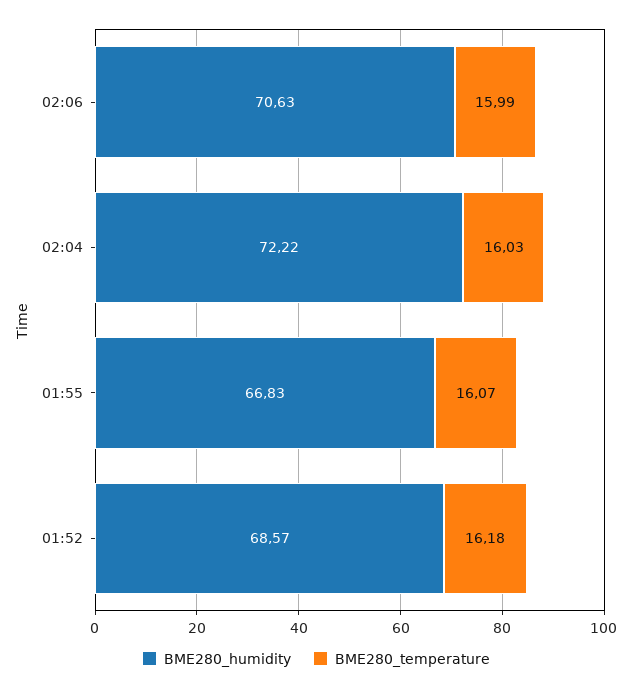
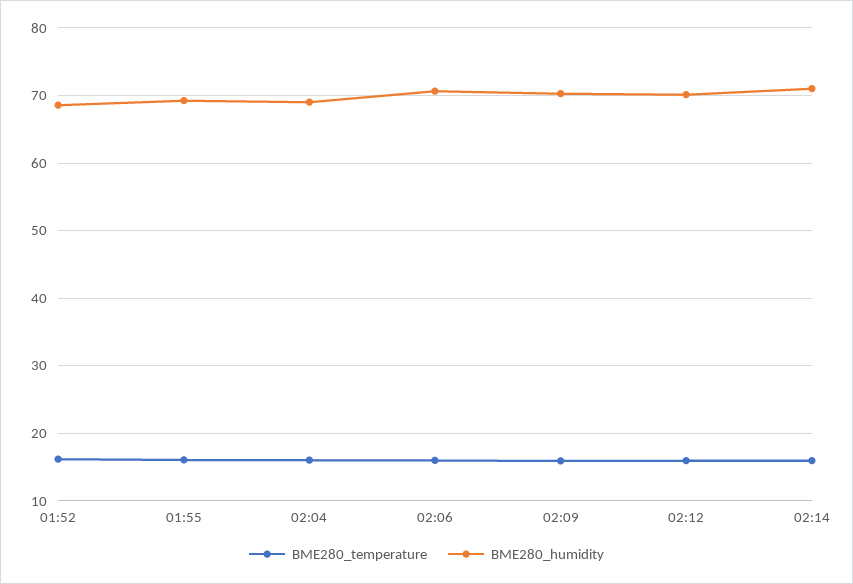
BME280_humidity, 02:04: 72.22 -> 69
BME280_humidity, 01:55: 66.83 -> 69
BME280_temperature, 02:09: none -> 16
BME280_humidity, 02:09: none -> 70
BME280_temperature, 02:12: none -> 16
BME280_humidity, 02:12: none -> 70
BME280_temperature, 02:14: none -> 16
BME280_humidity, 02:14: none -> 71

